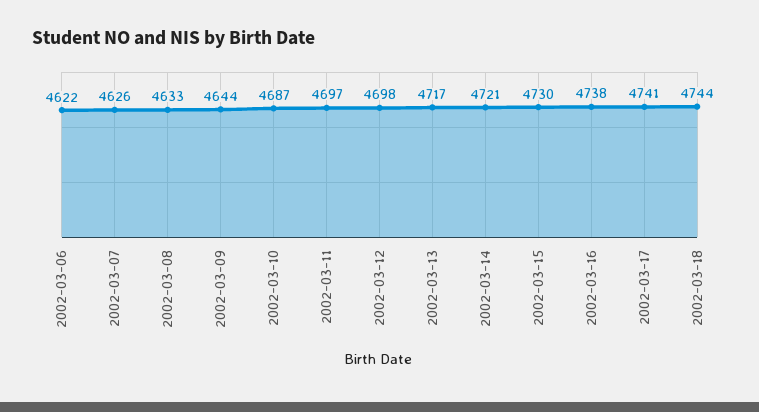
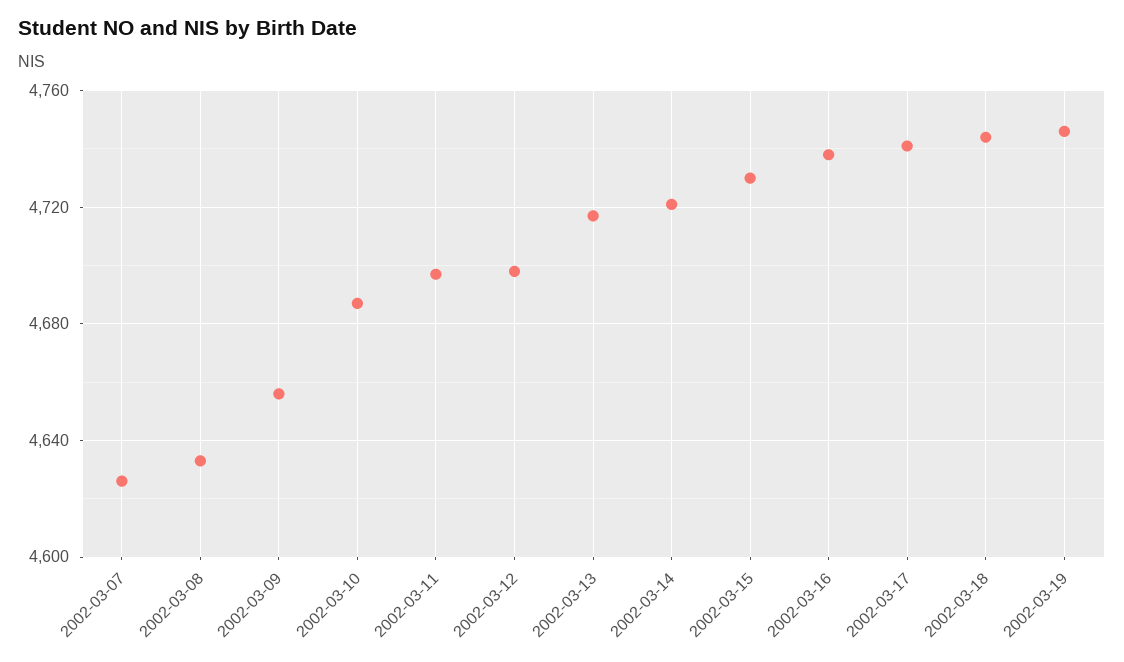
2002-03-06: 4622 -> none
2002-03-09: 4644 -> 4655
2002-03-19: none -> 4745

